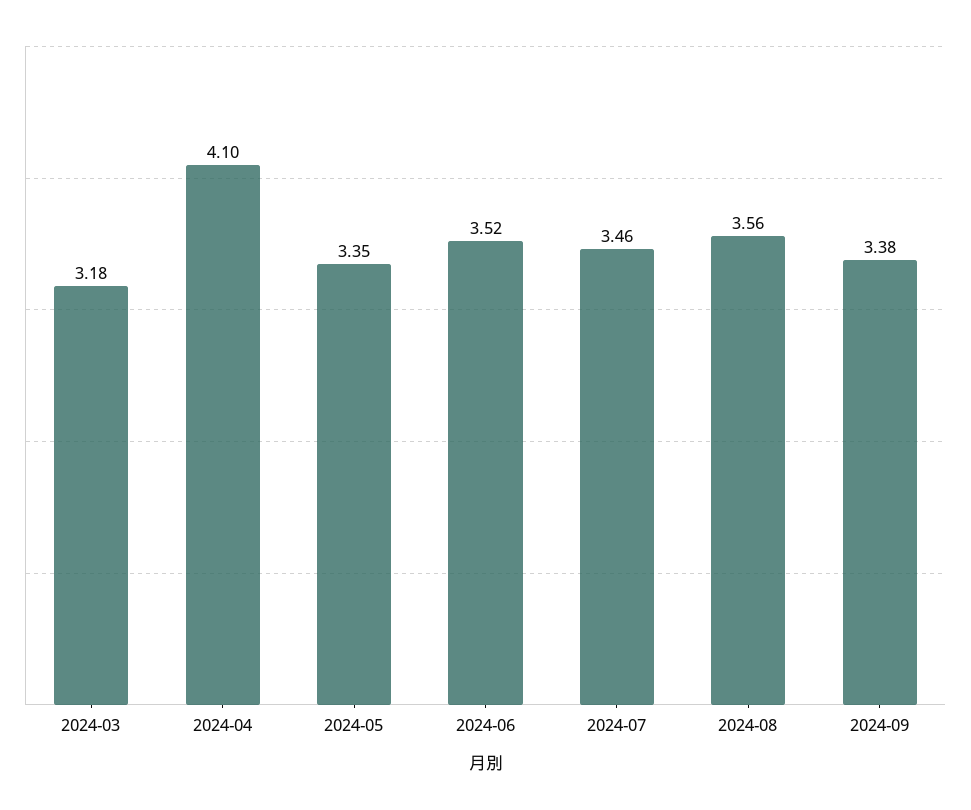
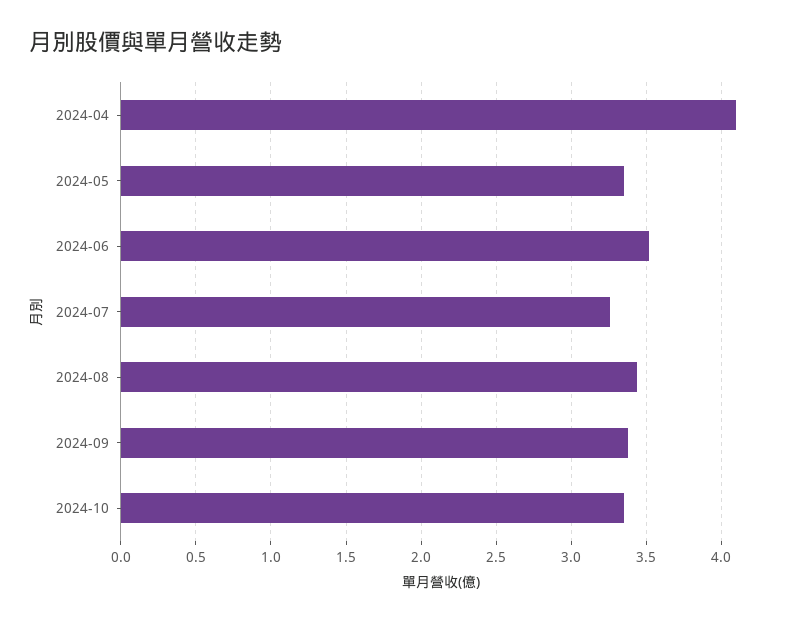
2024-03: 3.18 -> none
2024-07: 3.46 -> 3.25
2024-08: 3.56 -> 3.45
2024-10: none -> 3.35

